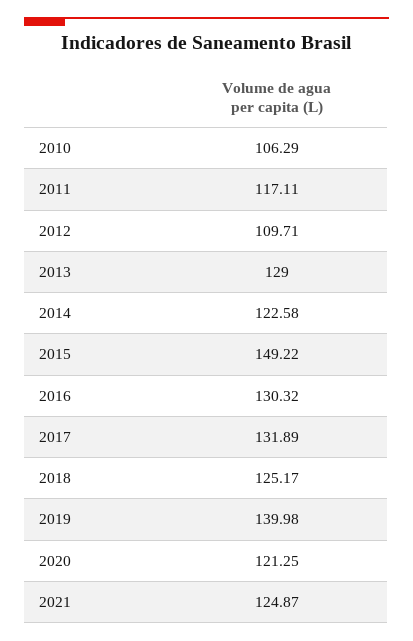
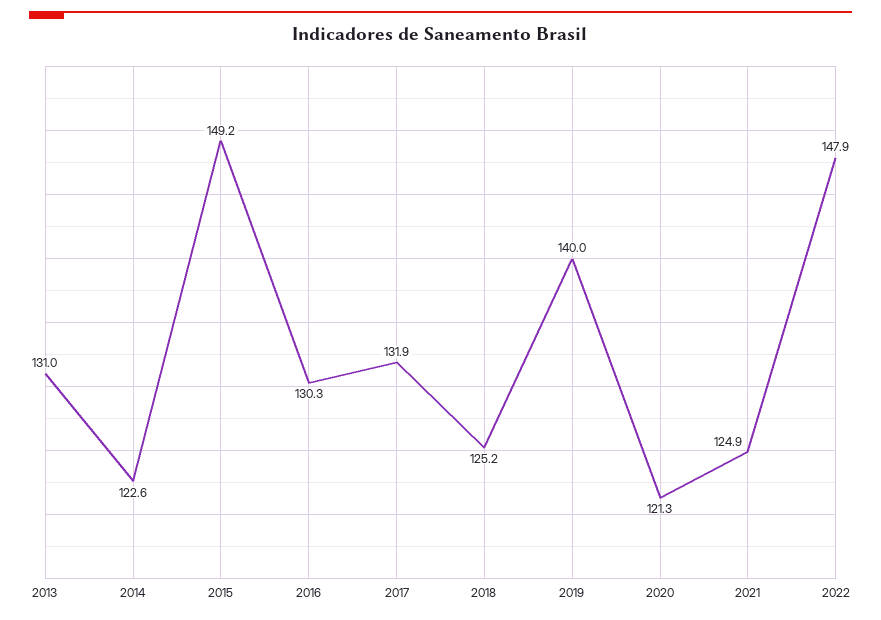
2010: 106.29 -> none
2011: 117.11 -> none
2012: 109.71 -> none
2013: 129 -> 131
2022: none -> 147.9

